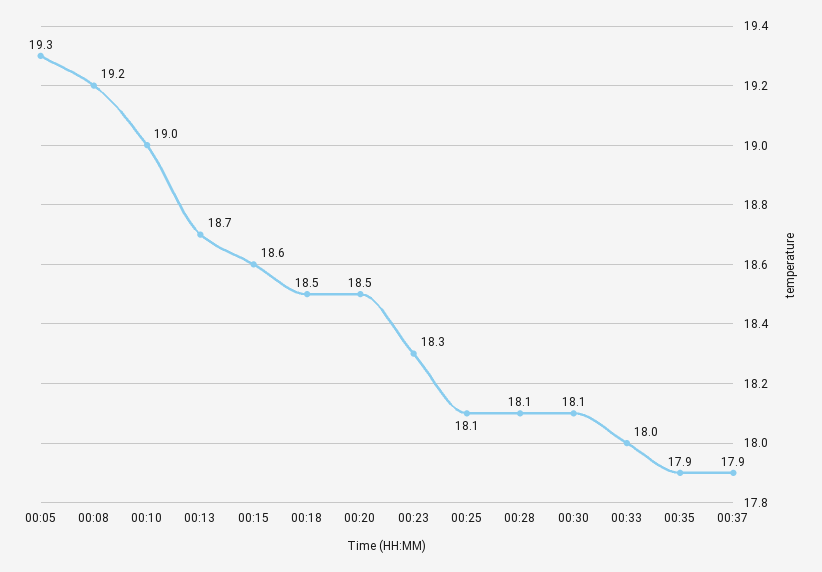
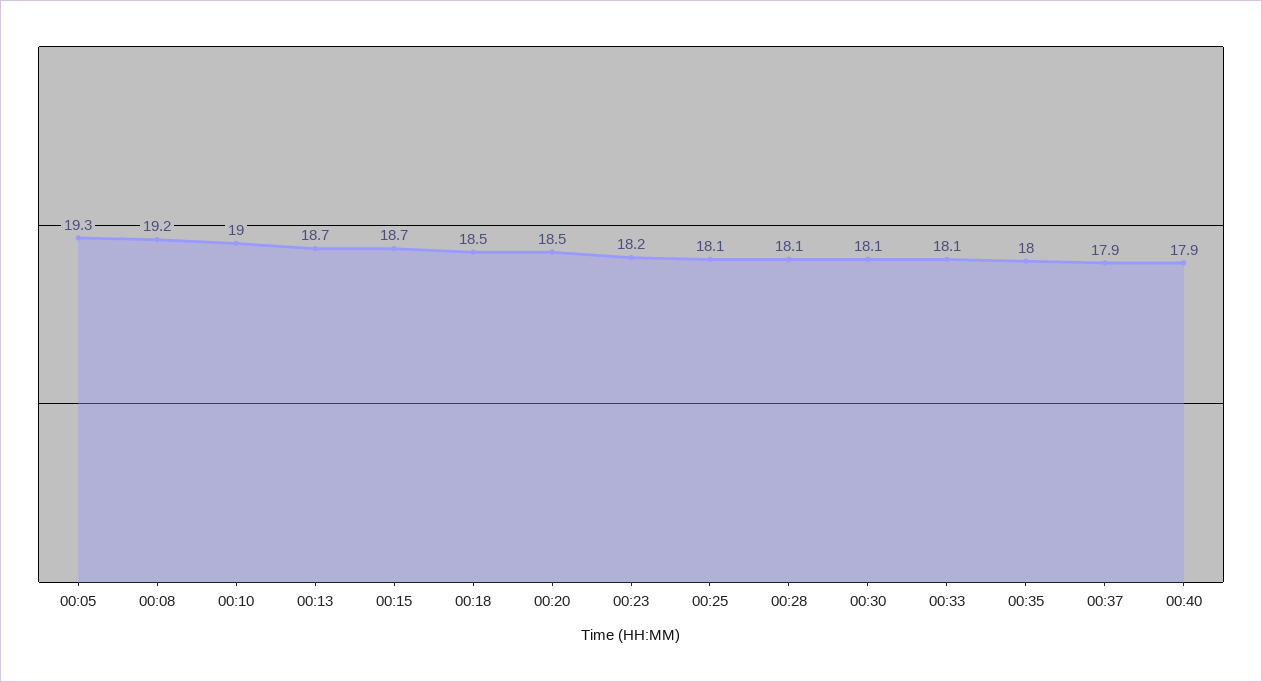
00:15: 18.6 -> 18.7
00:23: 18.3 -> 18.2
00:33: 18 -> 18.1
00:35: 17.9 -> 18
00:40: none -> 17.9

